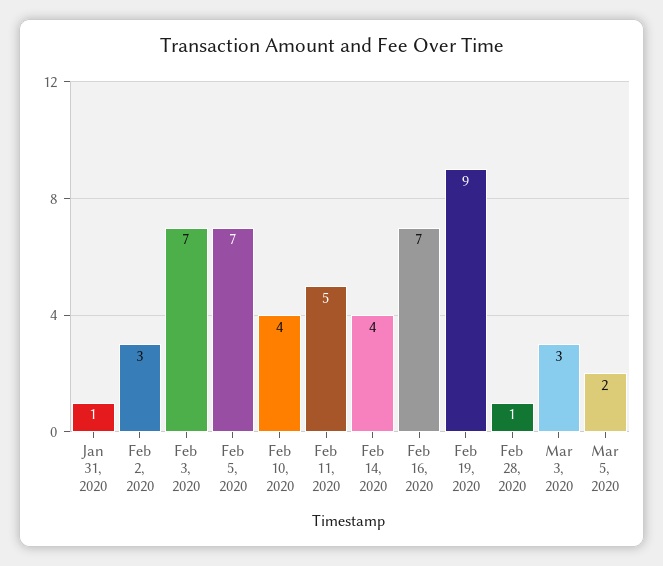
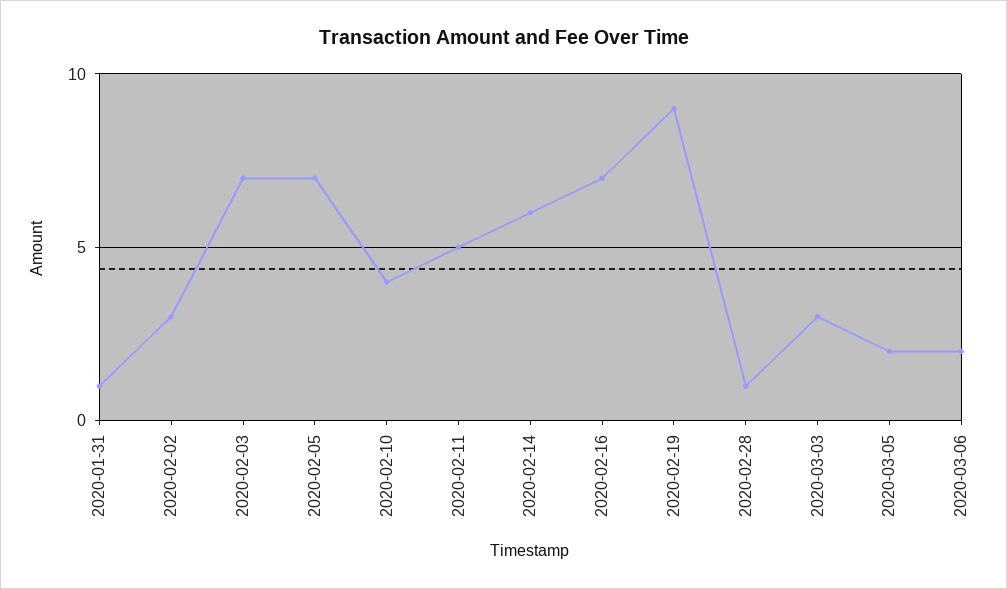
Feb 14, 2020: 4 -> 6
2020-03-06: none -> 2

